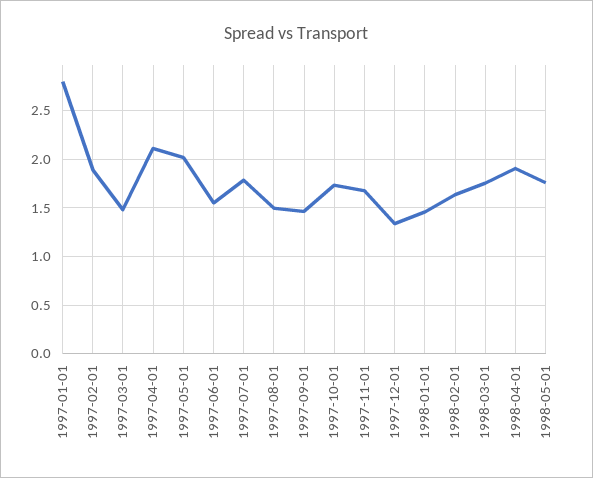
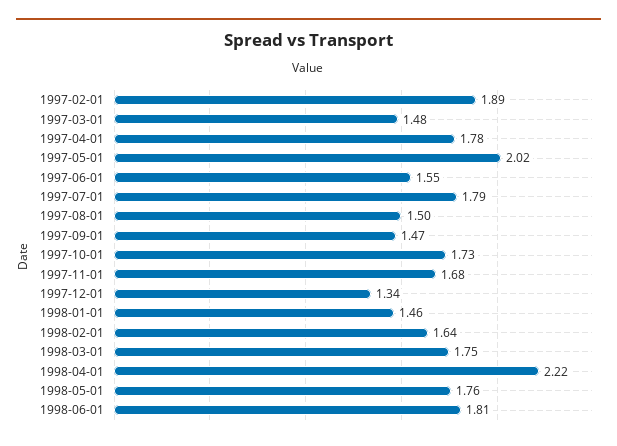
1997-01-01: 2.8 -> none
1997-04-01: 2.1 -> 1.78
1998-04-01: 1.9 -> 2.22
1998-06-01: none -> 1.81

